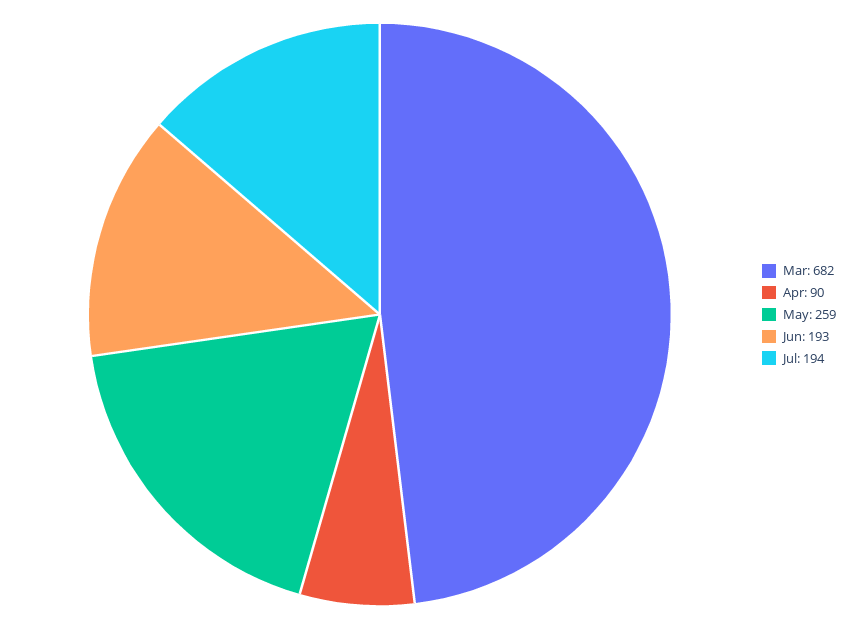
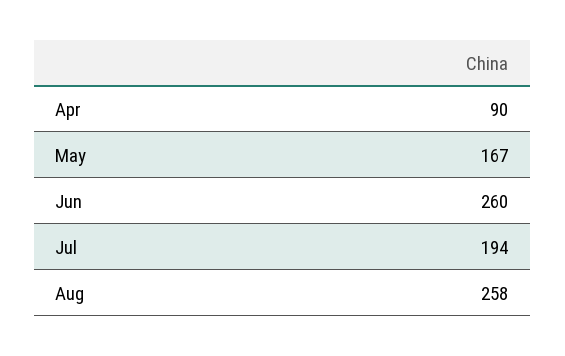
Mar: 682 -> none
May: 259 -> 167
Jun: 193 -> 260
Aug: none -> 258

